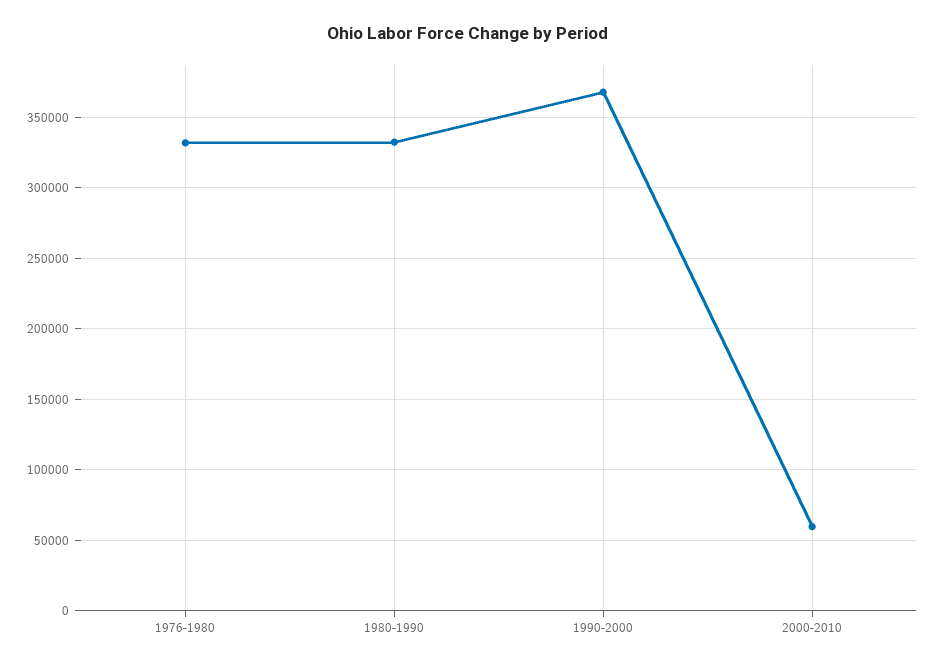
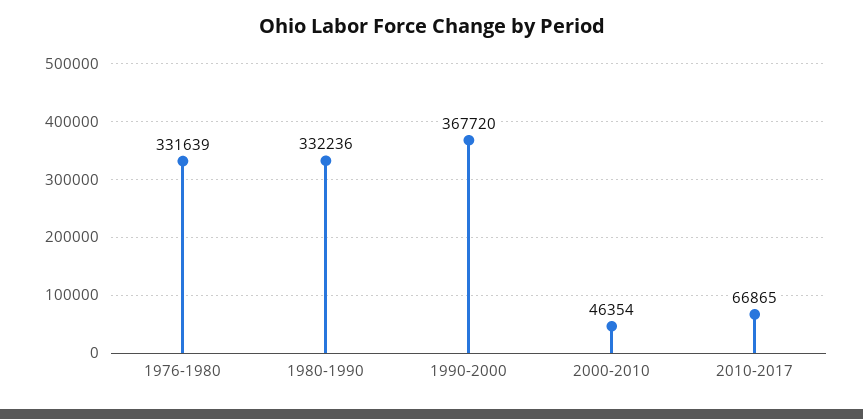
2000-2010: 60000 -> 46354
2010-2017: none -> 66865

